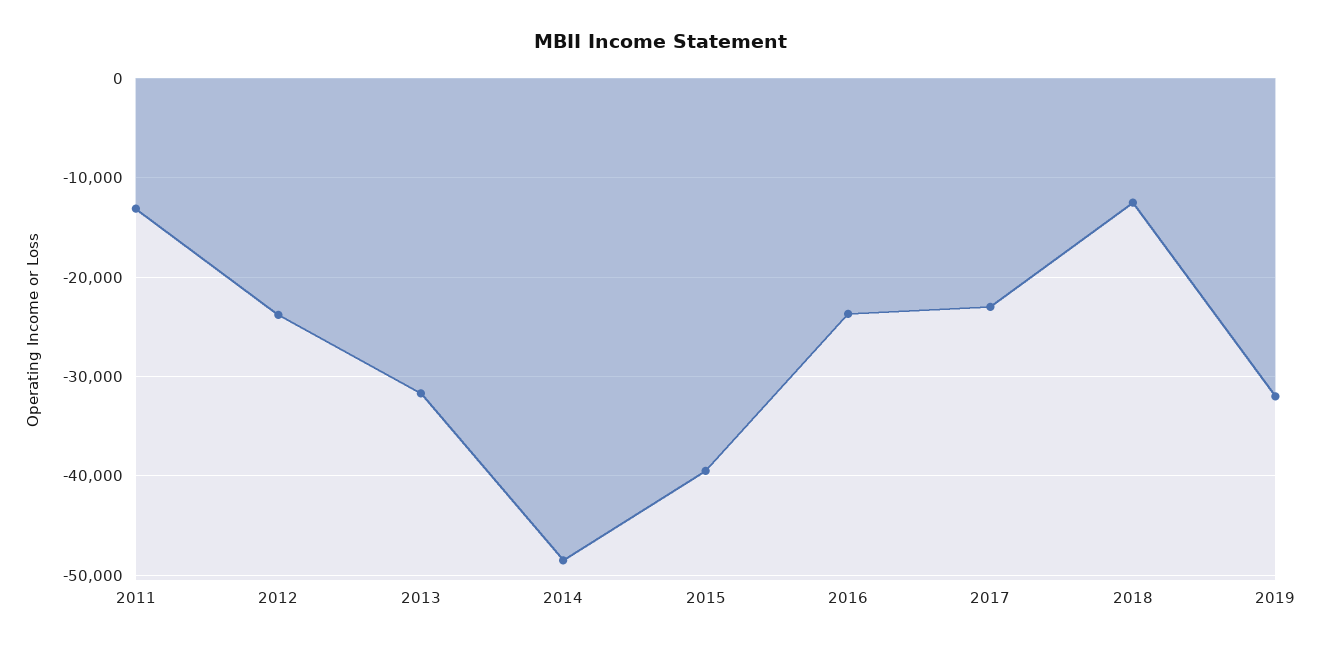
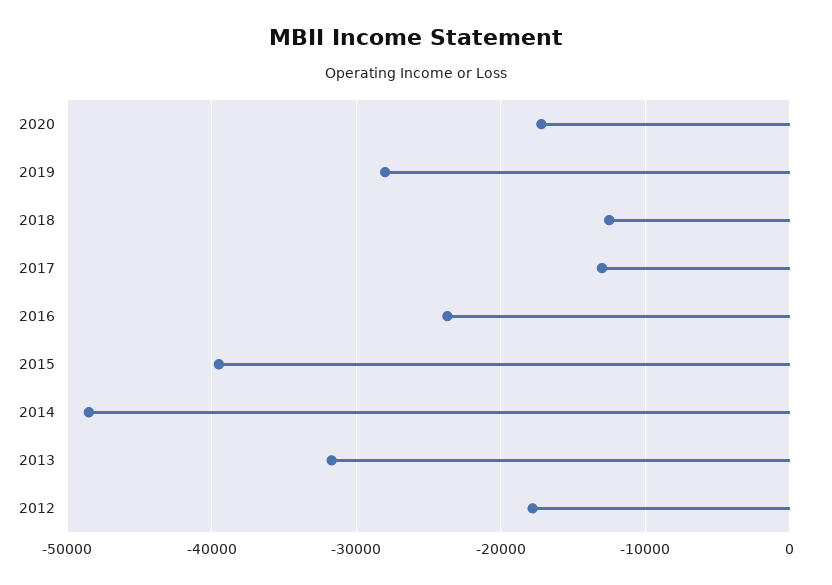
2011: -13000 -> none
2012: -24000 -> -18000
2017: -23000 -> -13000
2019: -32000 -> -28000
2020: none -> -17000

